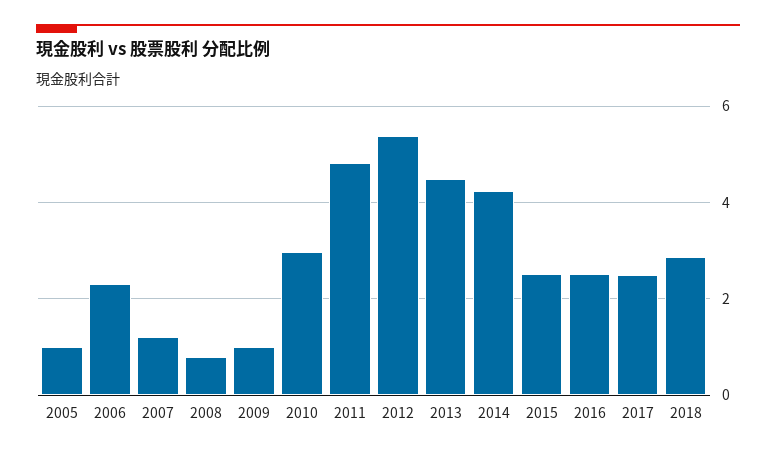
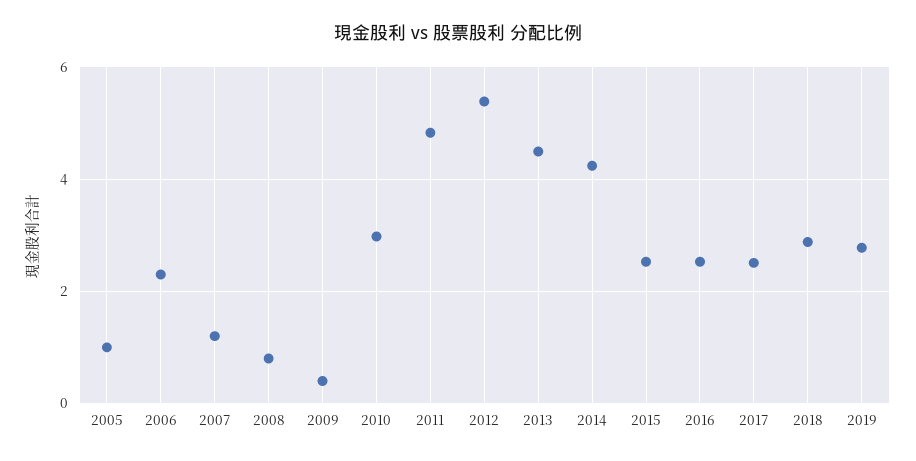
2009: 1 -> 0.4
2019: none -> 2.8

